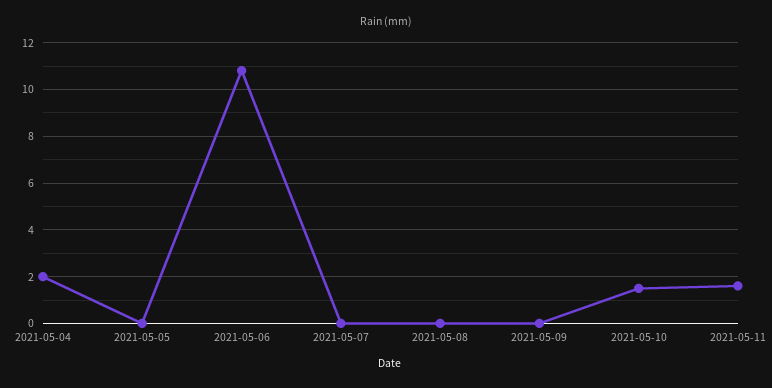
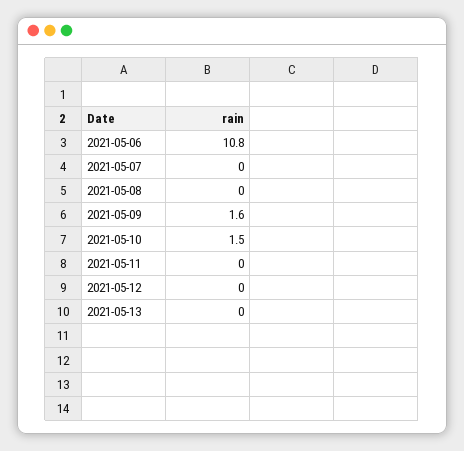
2021-05-04: 2 -> none
2021-05-05: 0 -> none
2021-05-09: 0 -> 1.6
2021-05-11: 1.5 -> 0
2021-05-12: none -> 0
2021-05-13: none -> 0

